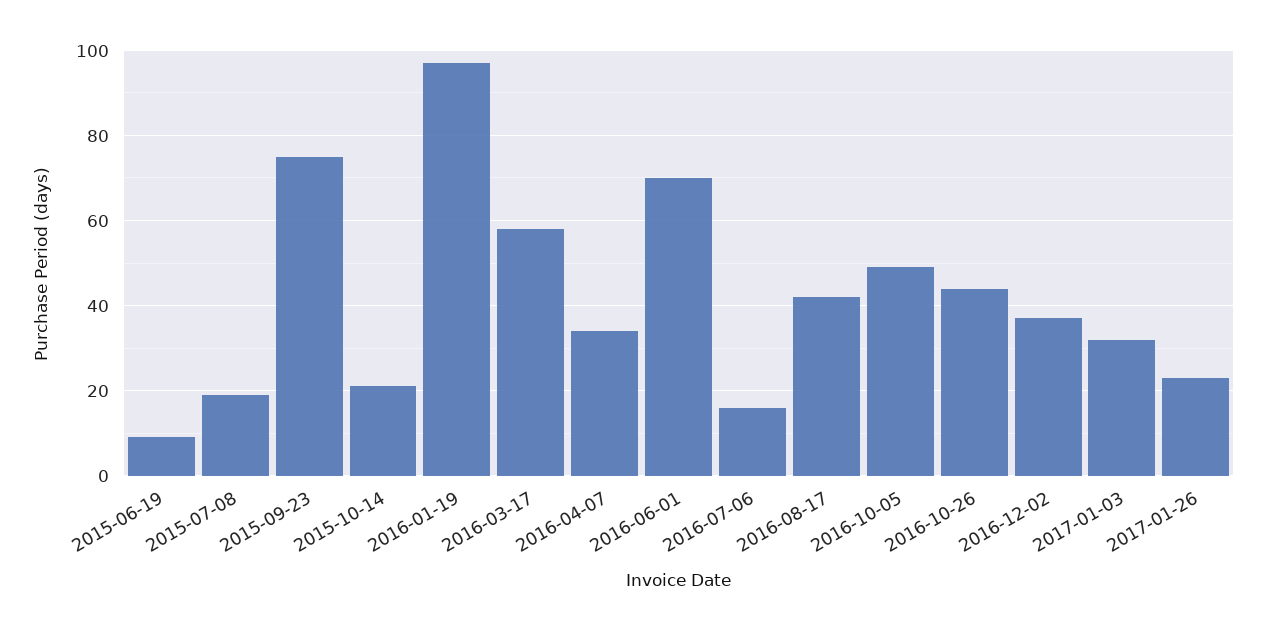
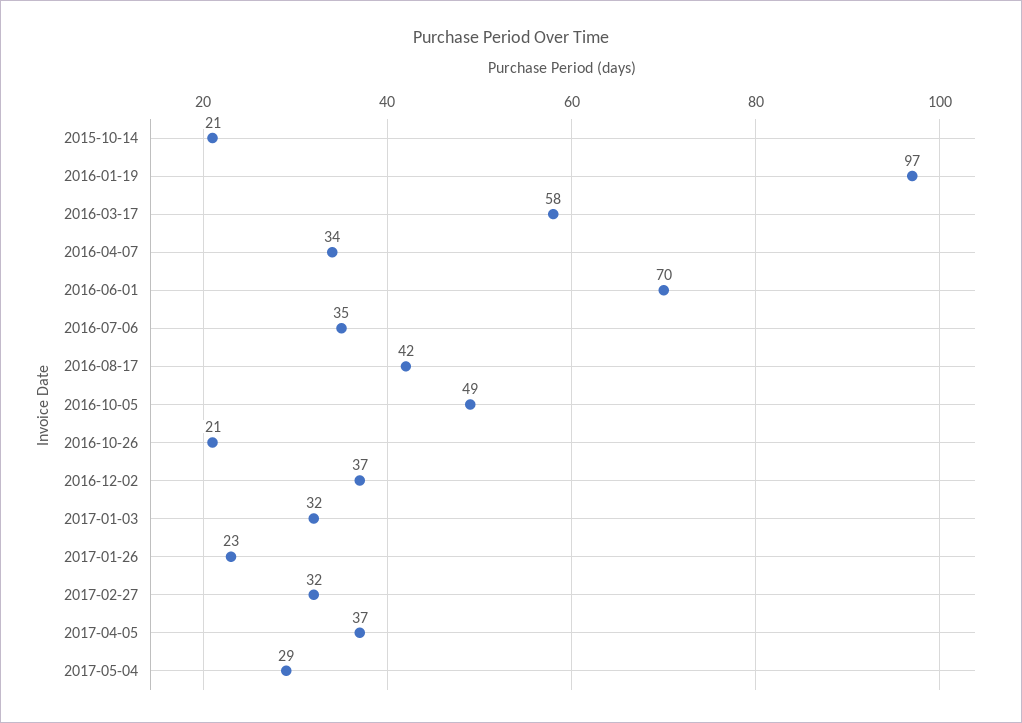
2015-06-19: 10 -> none
2015-07-08: 20 -> none
2015-09-23: 75 -> none
2016-07-06: 15 -> 35
2016-10-26: 45 -> 21
2017-02-27: none -> 32
2017-04-05: none -> 37
2017-05-04: none -> 29

